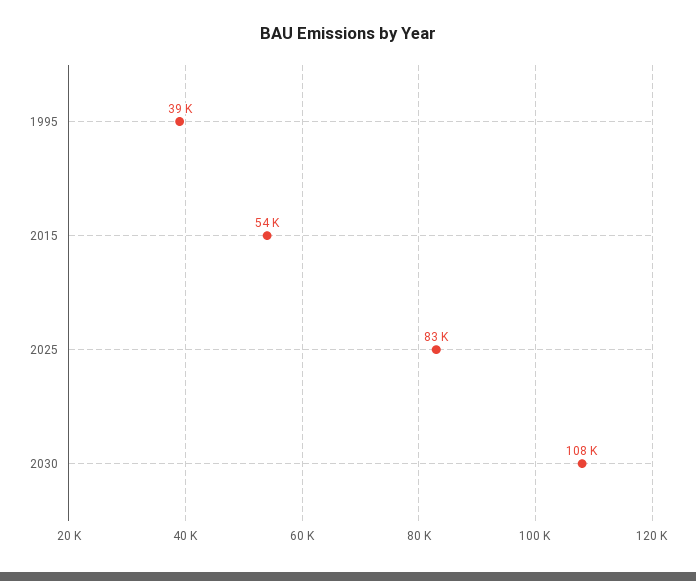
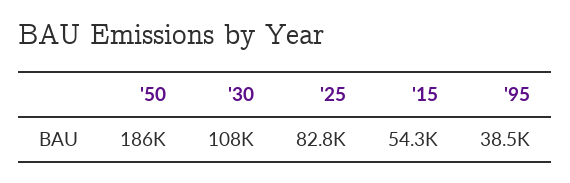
'50: none -> 186000

